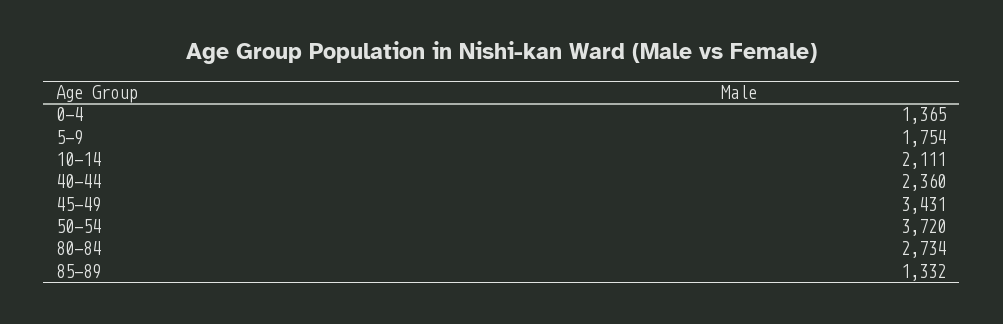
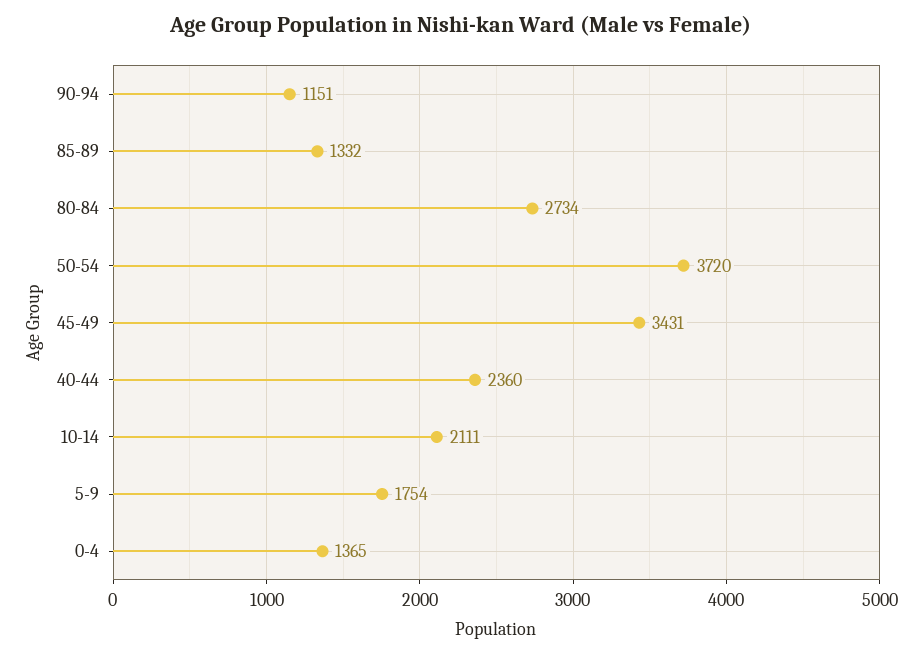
90-94: none -> 1151

